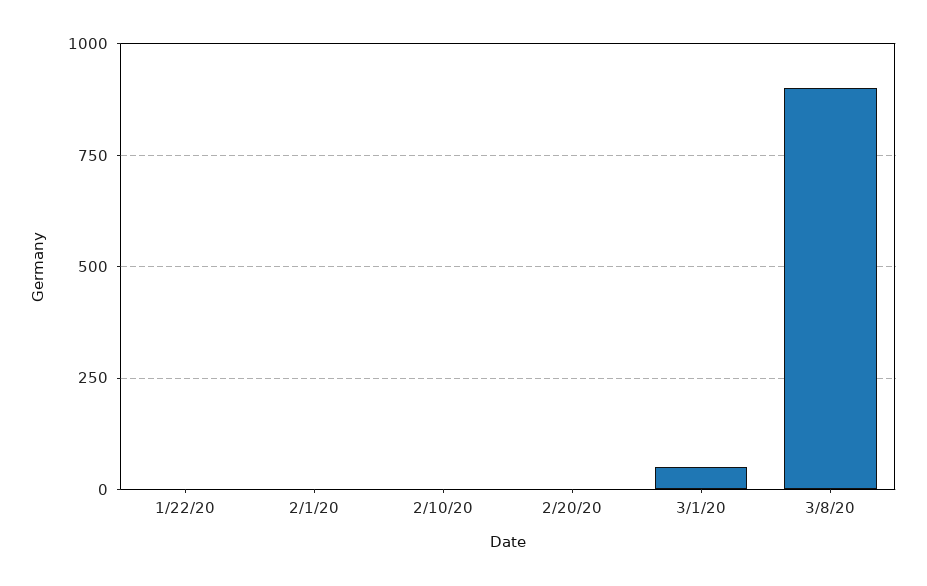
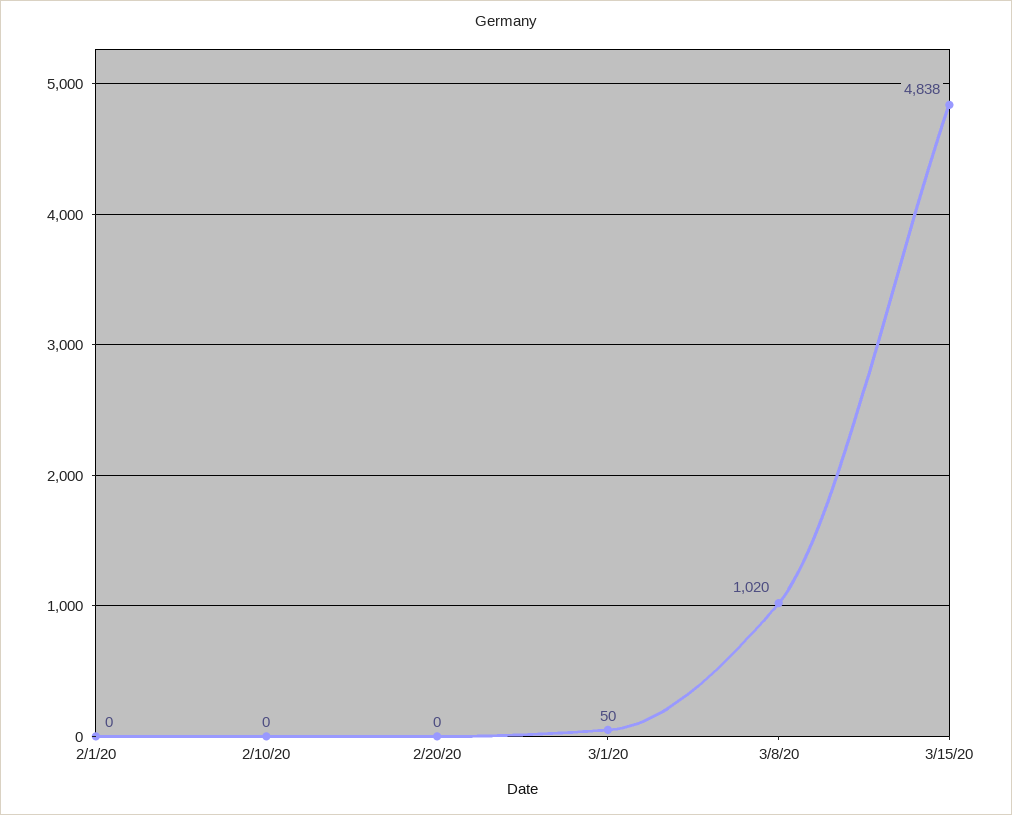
1/22/20: 0 -> none
3/8/20: 900 -> 1020
3/15/20: none -> 4838

